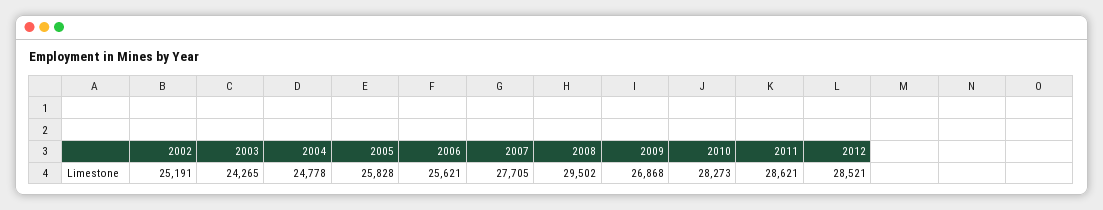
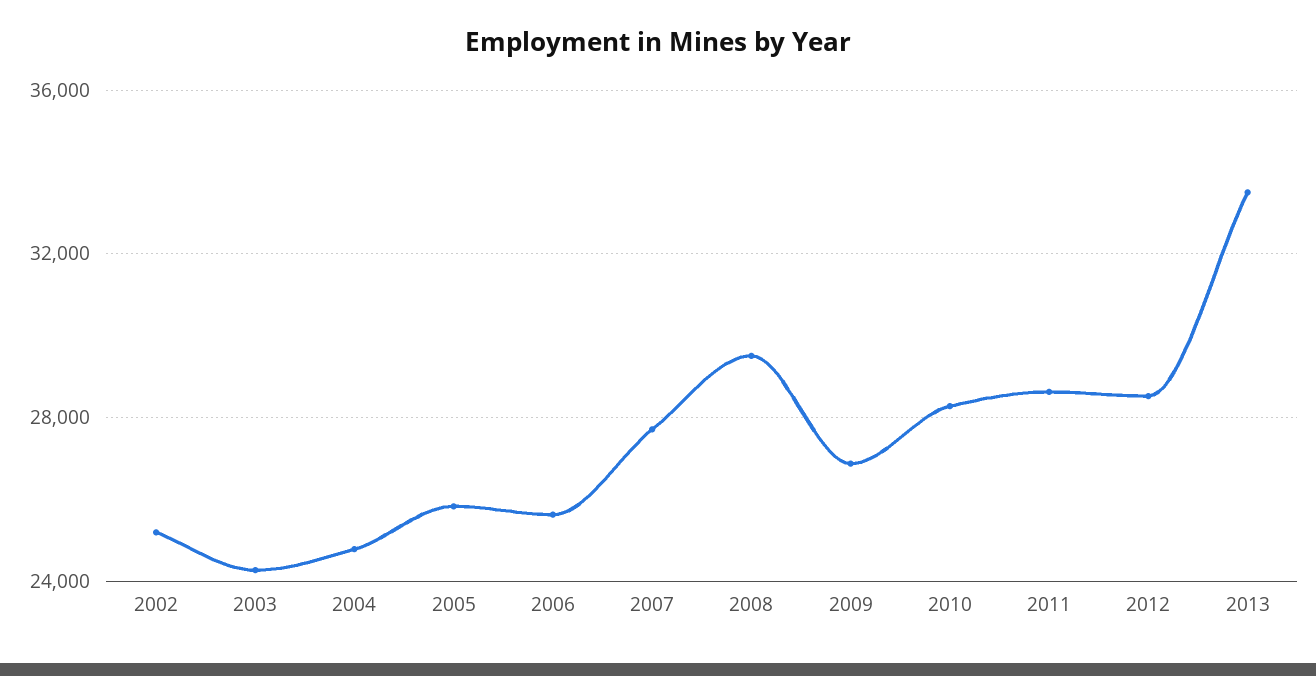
2013: none -> 33500

